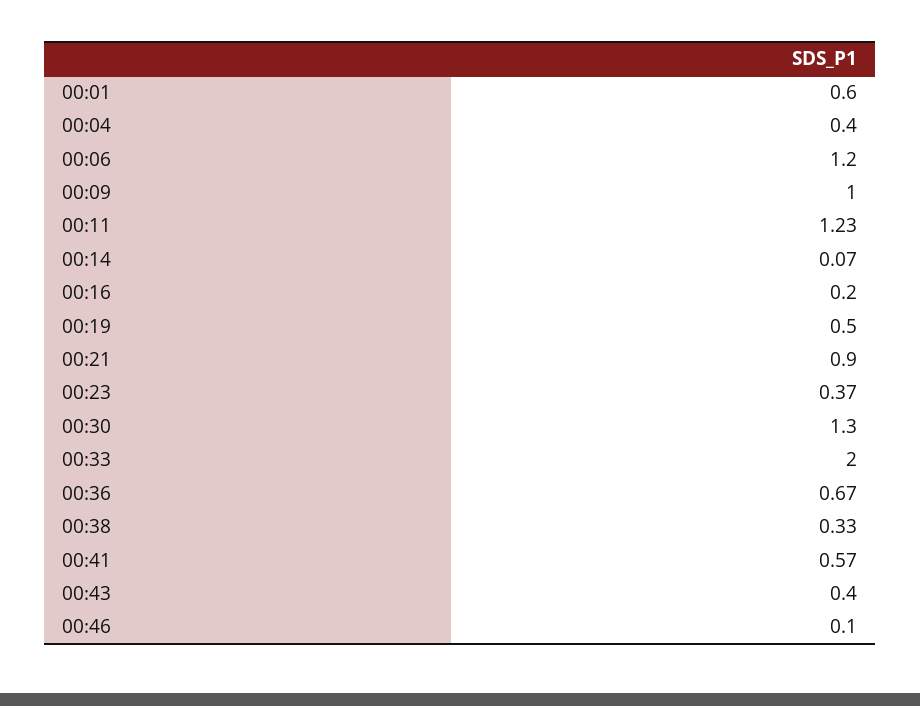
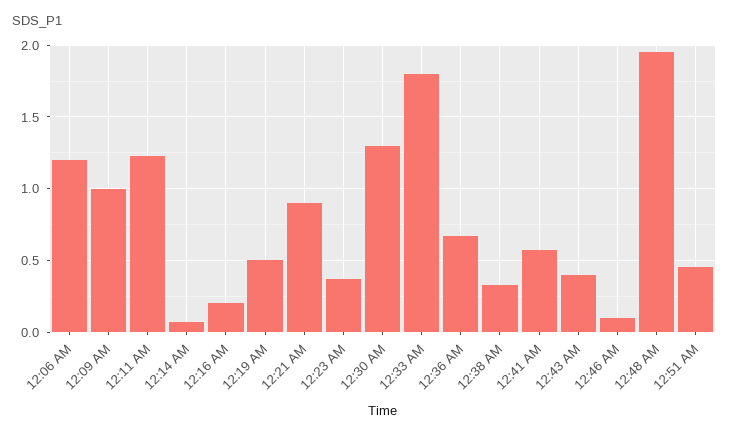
00:01: 0.6 -> none
00:04: 0.4 -> none
00:33: 2 -> 1.8
12:48 AM: none -> 1.95
12:51 AM: none -> 0.45

